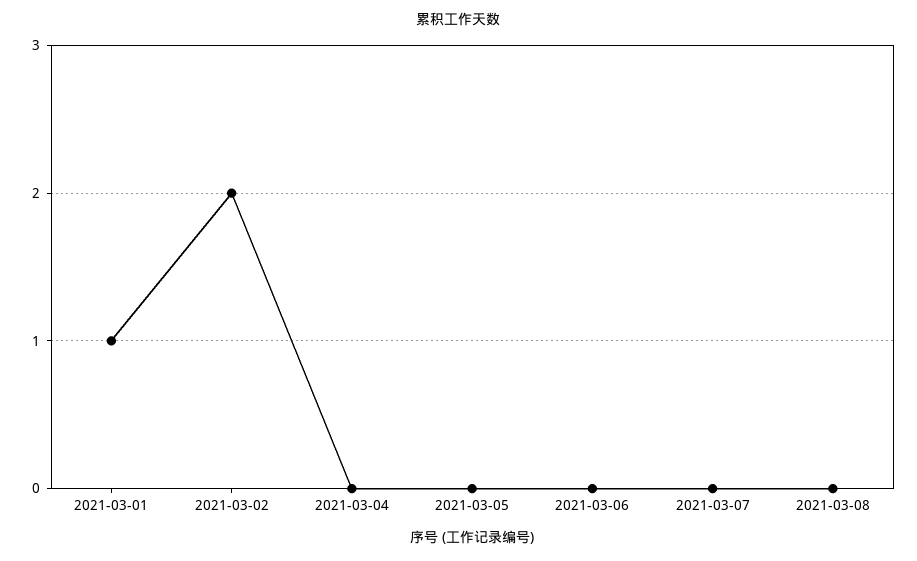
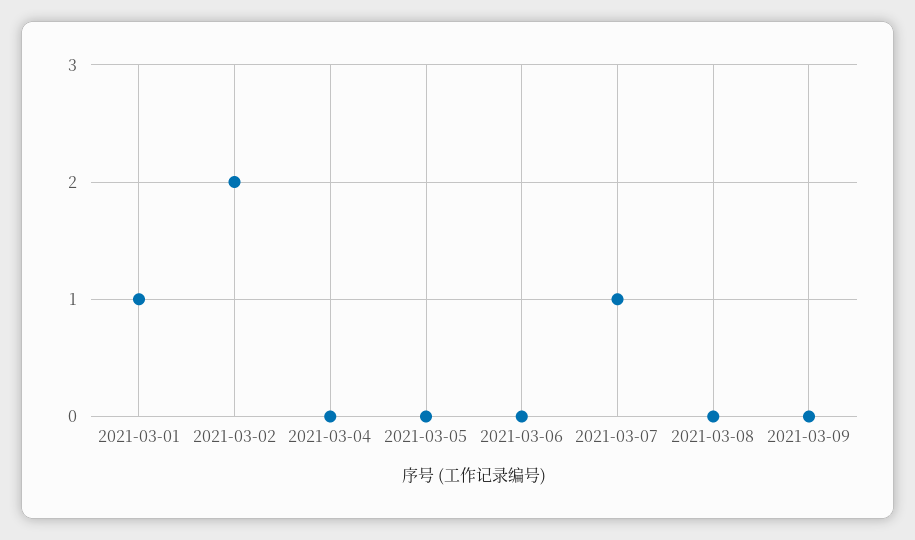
2021-03-07: 0 -> 1
2021-03-09: none -> 0

